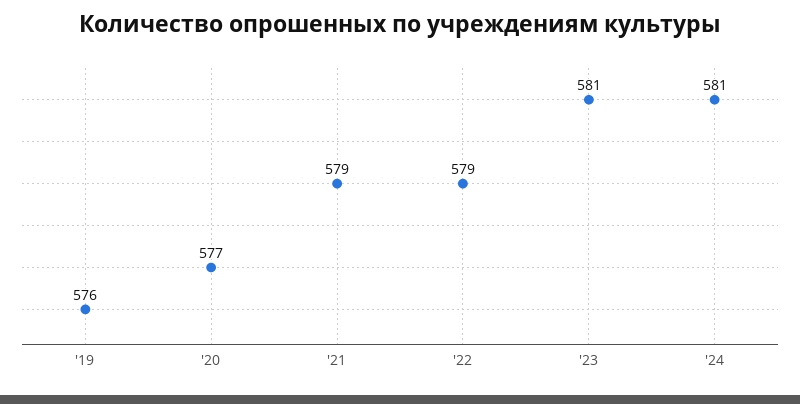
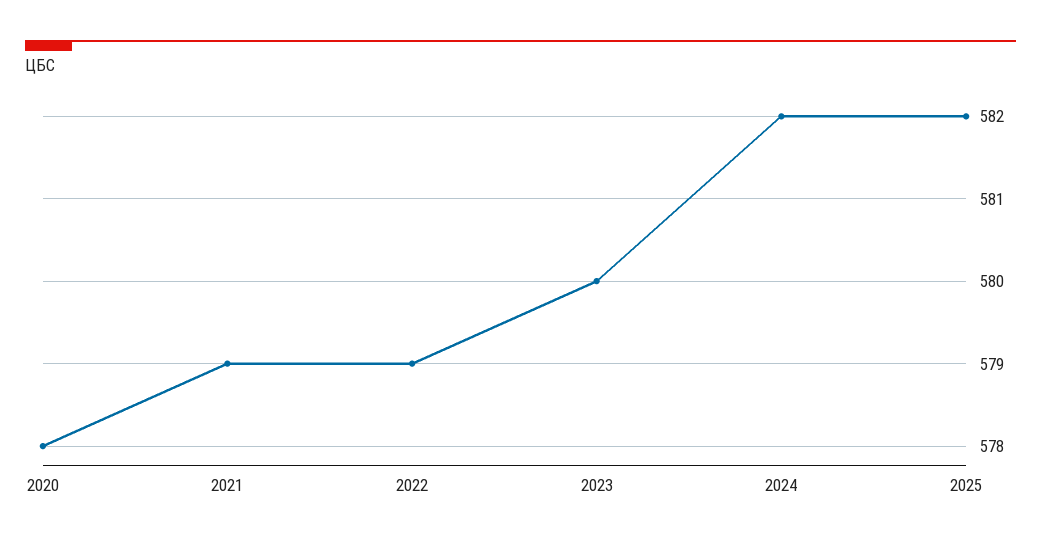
'19: 576 -> none
'20: 577 -> 578
'23: 581 -> 580
'24: 581 -> 582
2025: none -> 582

